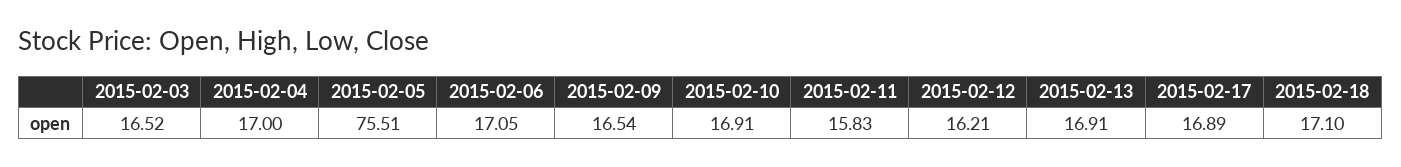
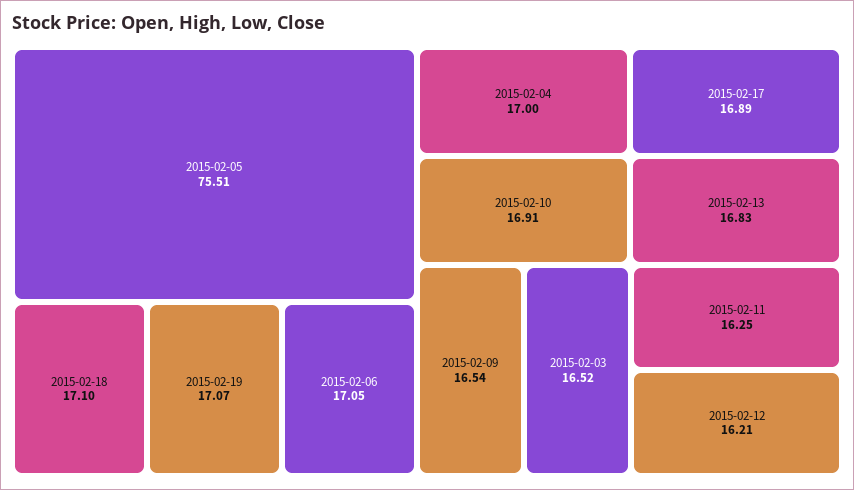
2015-02-11: 15.83 -> 16.25
2015-02-13: 16.91 -> 16.83
2015-02-19: none -> 17.07

